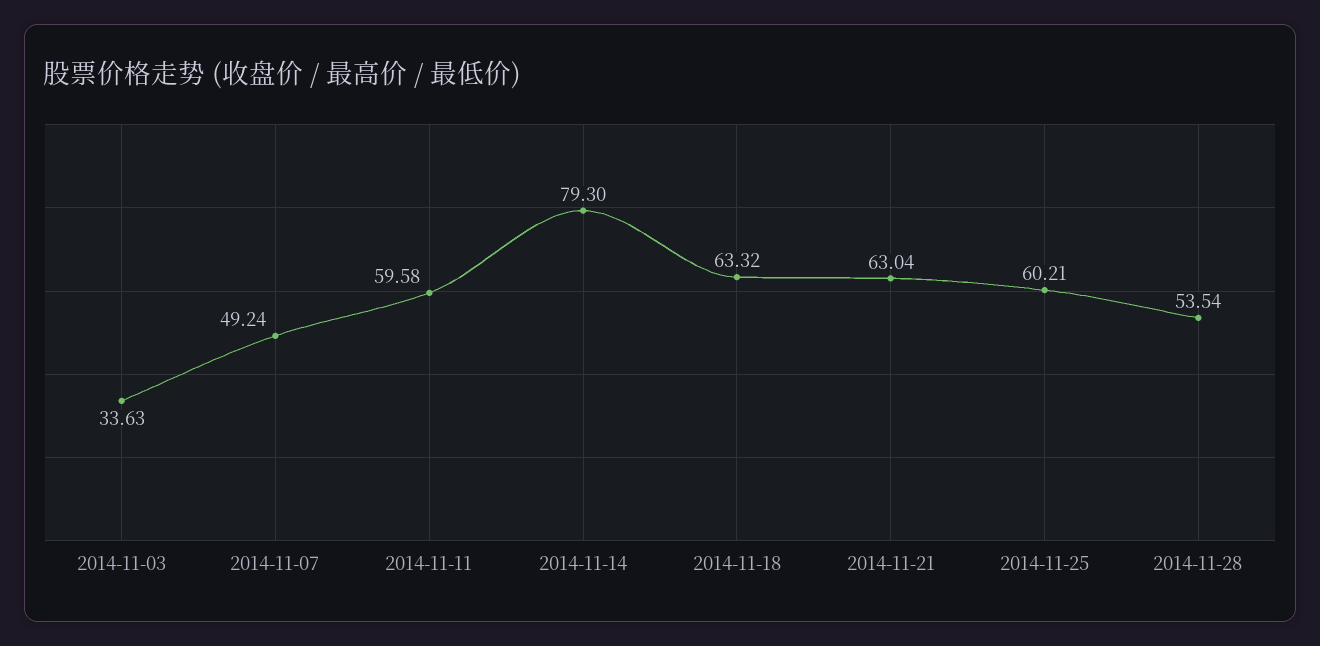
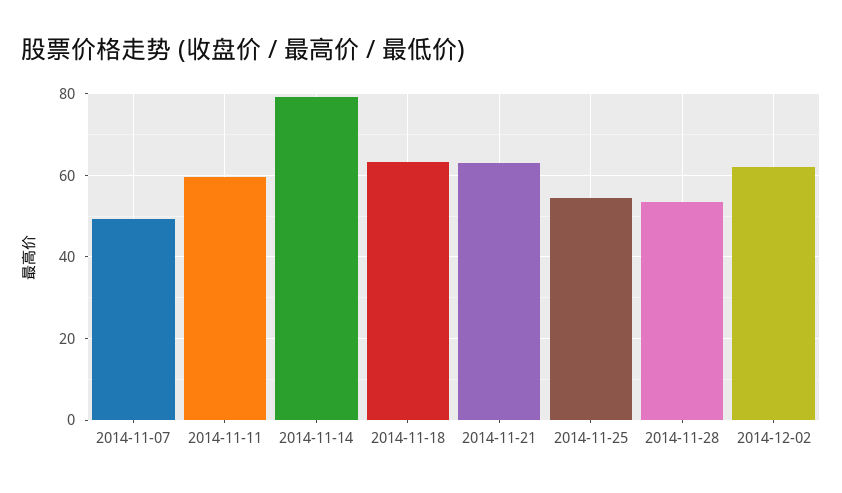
2014-11-03: 33.63 -> none
2014-11-25: 60.21 -> 54
2014-12-02: none -> 62

